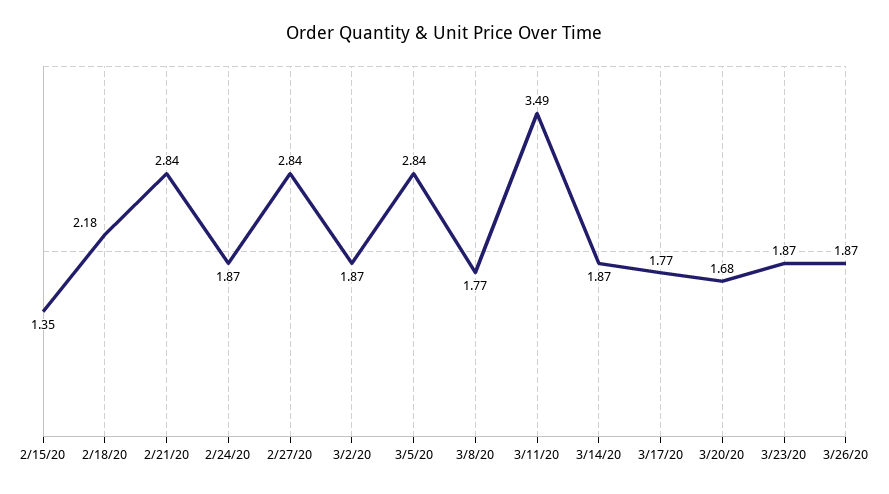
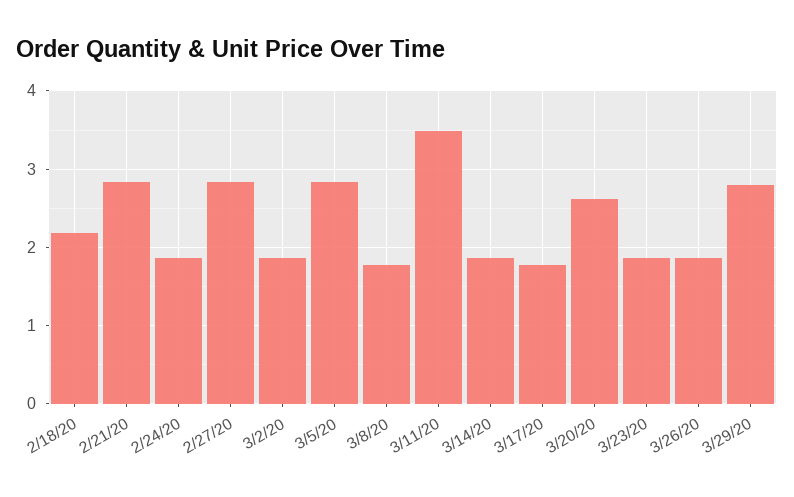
2/15/20: 1.35 -> none
3/20/20: 1.68 -> 2.6
3/29/20: none -> 2.8

